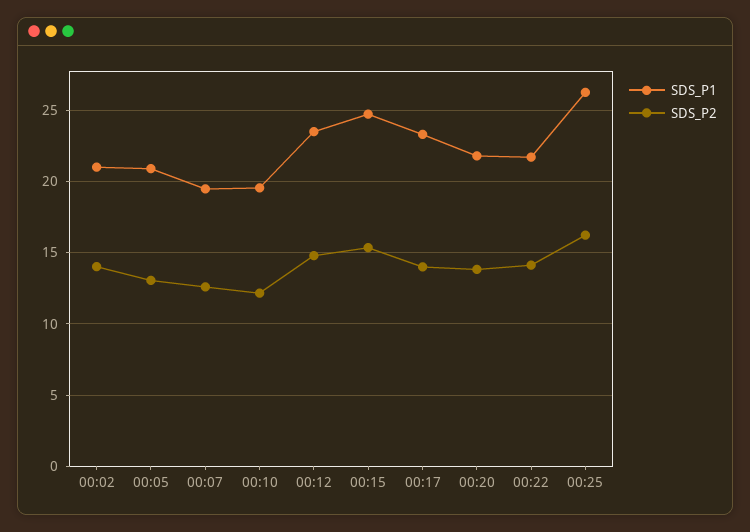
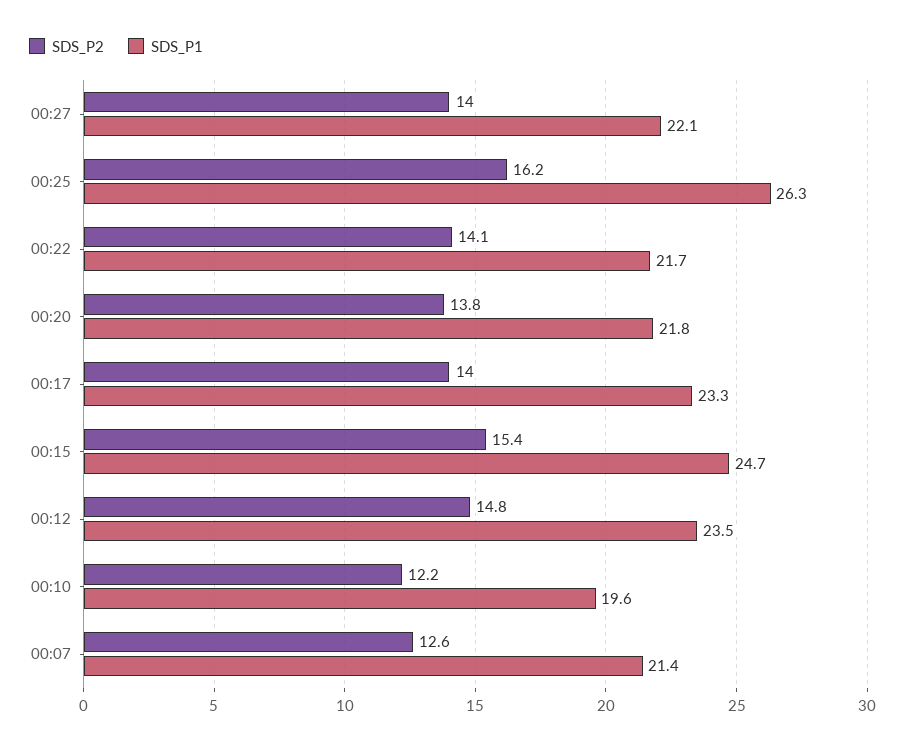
SDS_P1, 00:02: 21 -> none
SDS_P2, 00:02: 14 -> none
SDS_P1, 00:05: 21 -> none
SDS_P2, 00:05: 13 -> none
SDS_P1, 00:07: 19.5 -> 21.4
SDS_P2, 00:27: none -> 14
SDS_P1, 00:27: none -> 22.1

